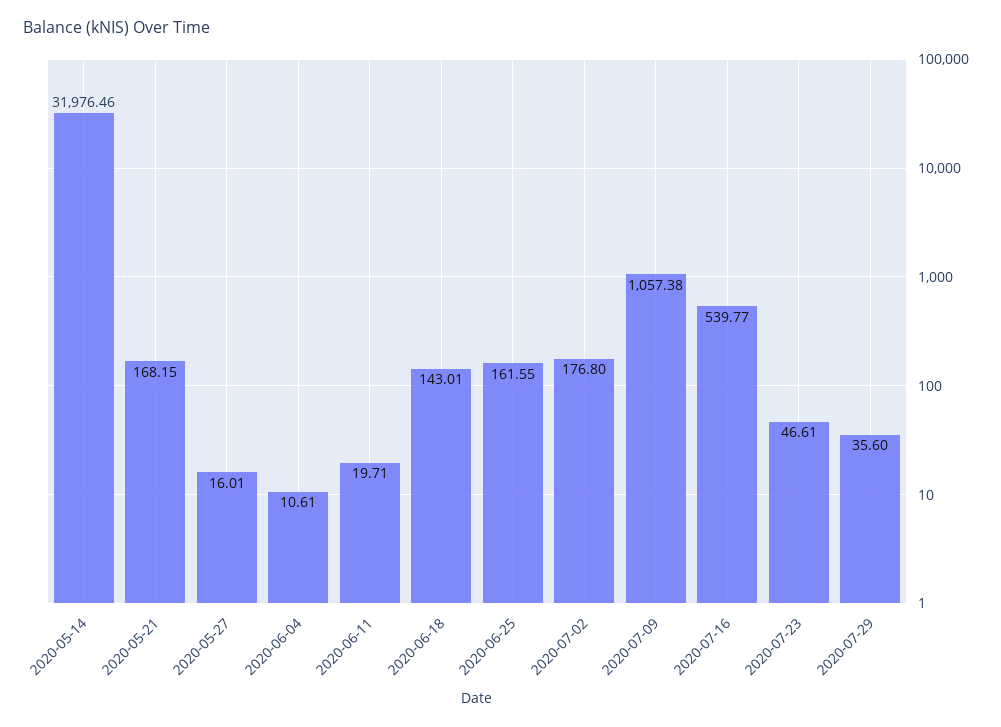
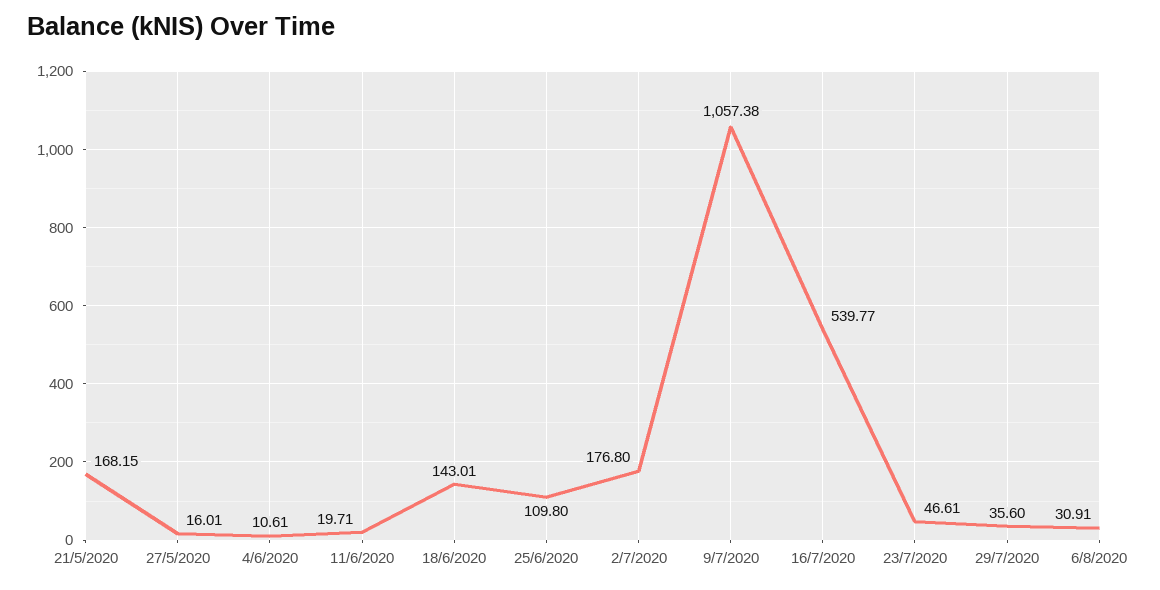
2020-05-14: 31976.46 -> none
2020-06-25: 161.55 -> 109.8
6/8/2020: none -> 30.91

